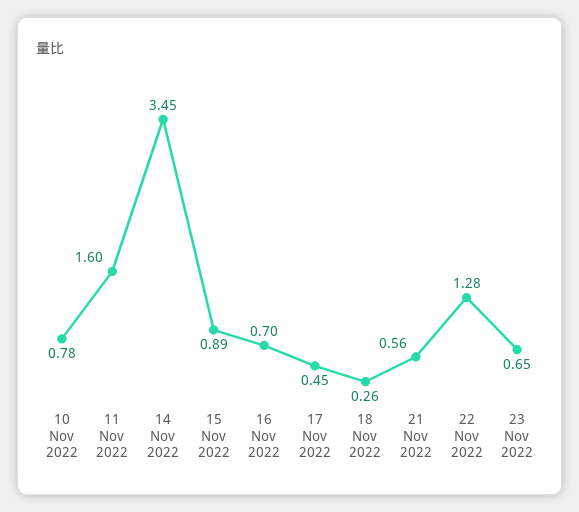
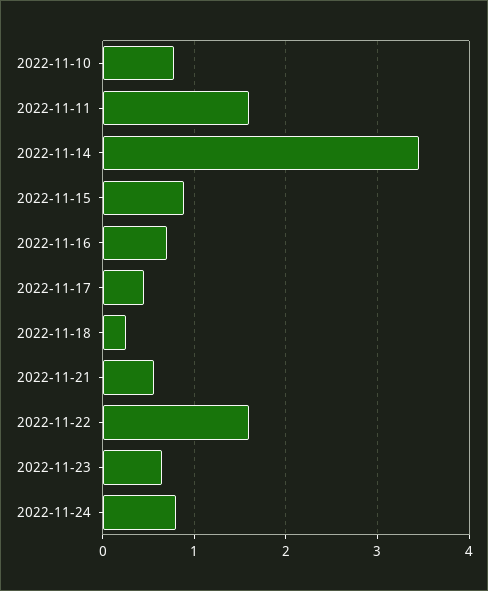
22 Nov 2022: 1.28 -> 1.6
2022-11-24: none -> 0.8

